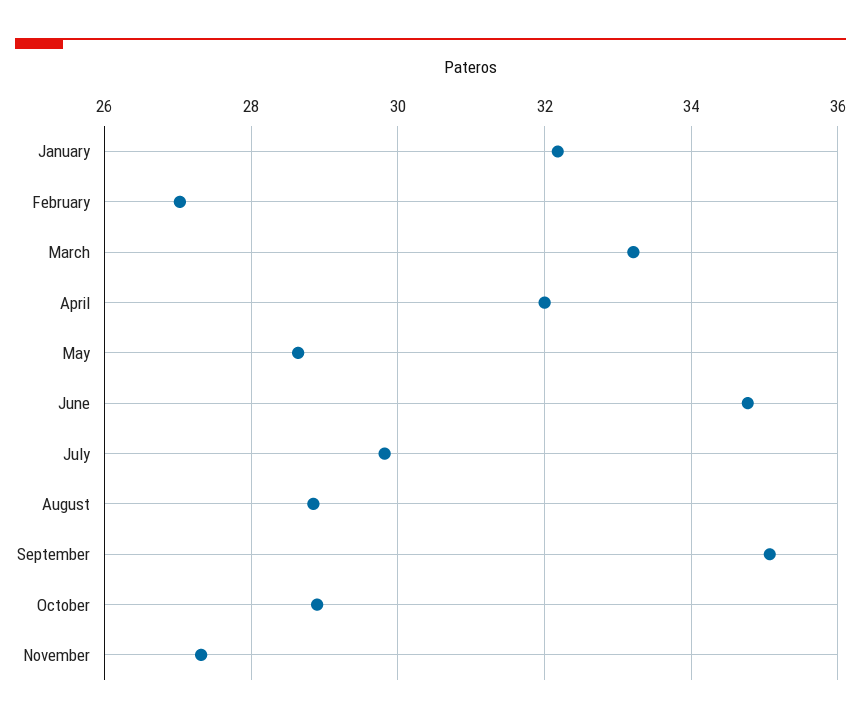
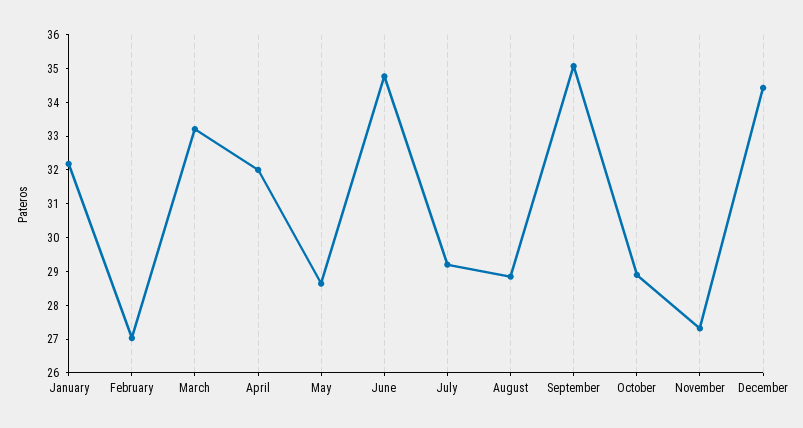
July: 29.8 -> 29.25
December: none -> 34.5

